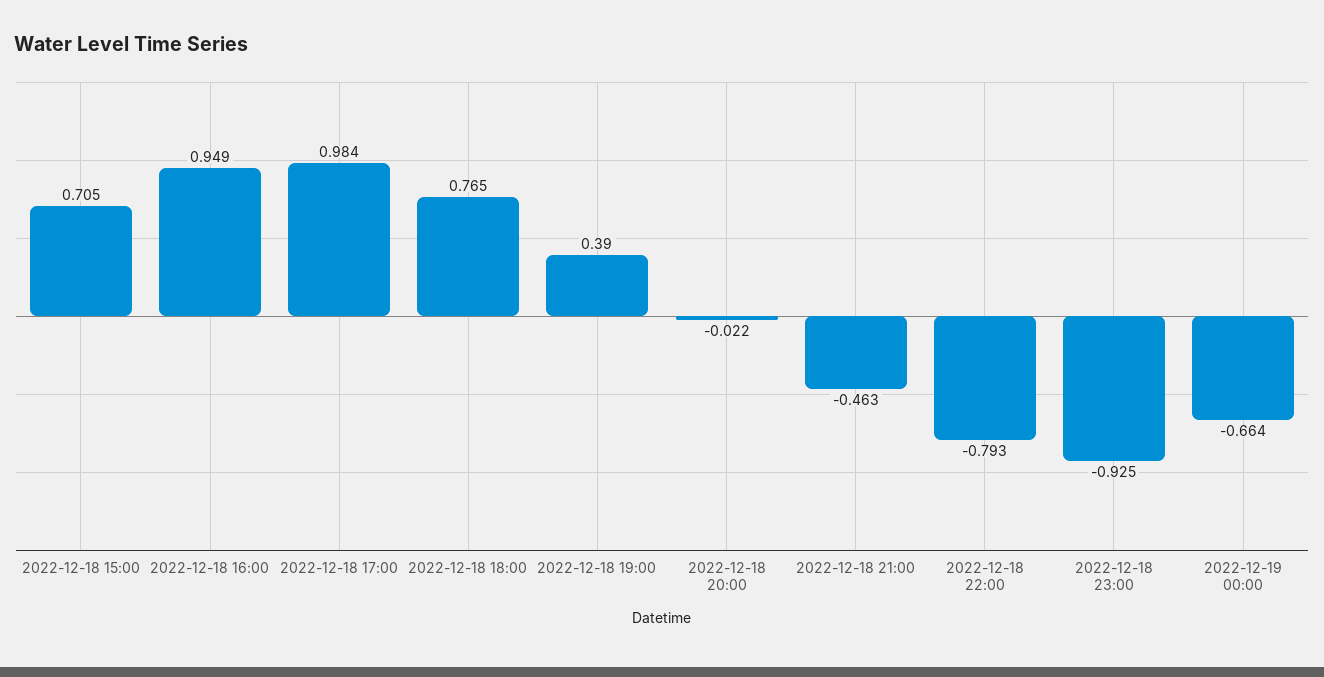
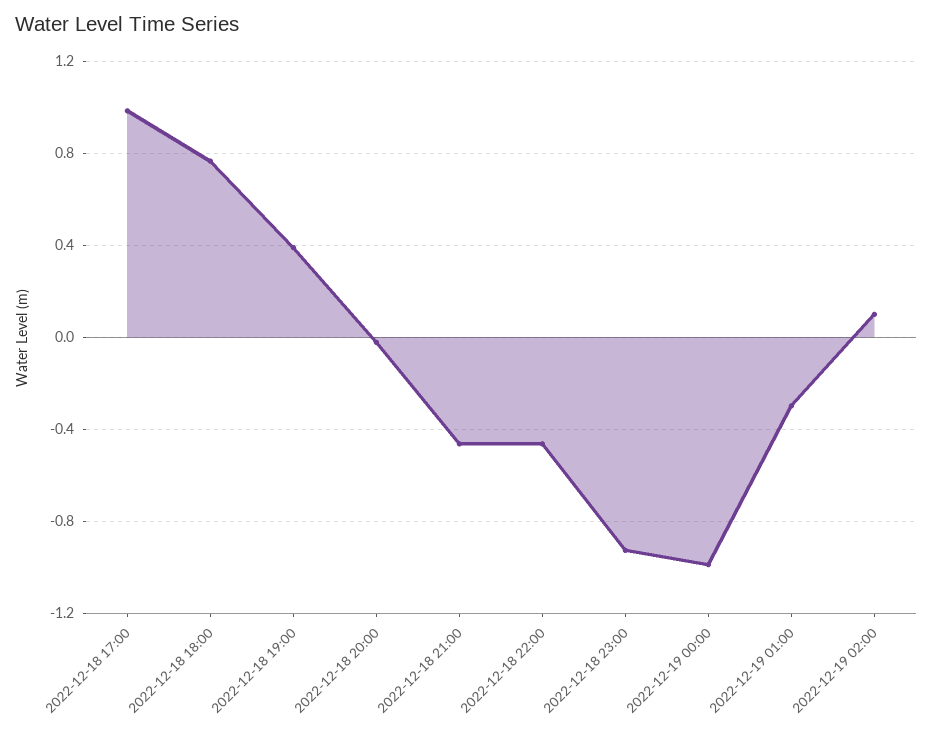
2022-12-18 15:00: 0.705 -> none
2022-12-18 16:00: 0.949 -> none
2022-12-18 22:00: -0.793 -> -0.45
2022-12-19 00:00: -0.664 -> -1
2022-12-19 01:00: none -> -0.3
2022-12-19 02:00: none -> 0.1

